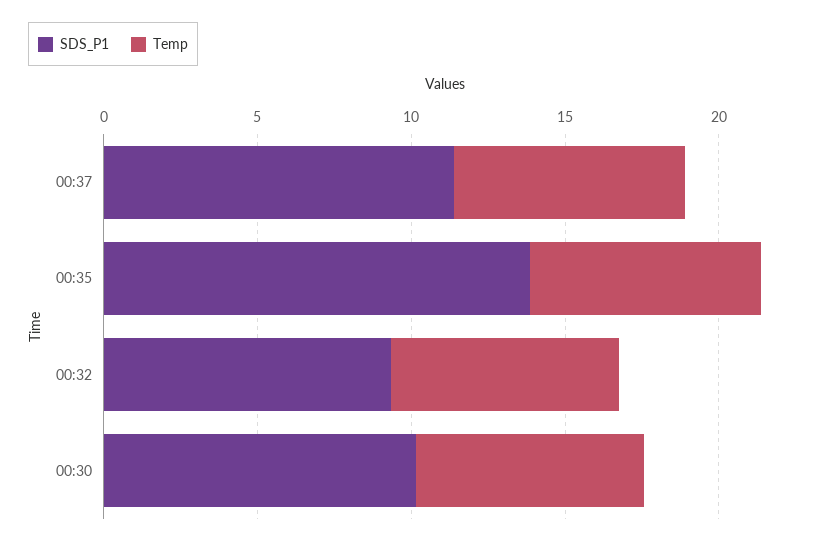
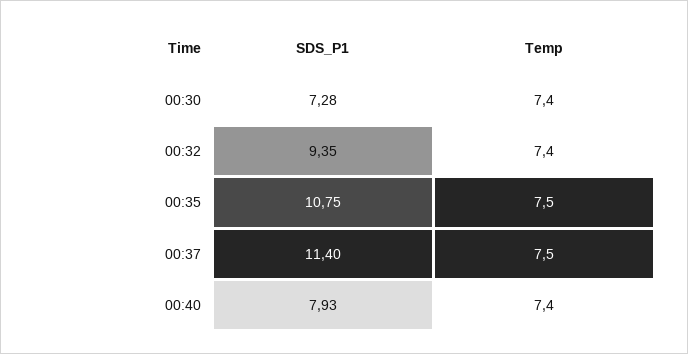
SDS_P1, 00:35: 14 -> 10.75
SDS_P1, 00:30: 10 -> 7.28
SDS_P1, 00:40: none -> 7.93
Temp, 00:40: none -> 7.4

